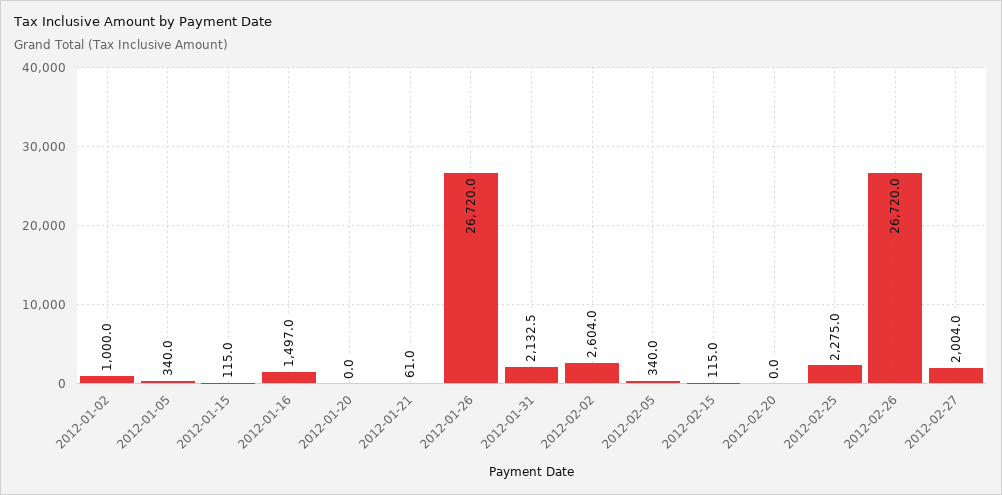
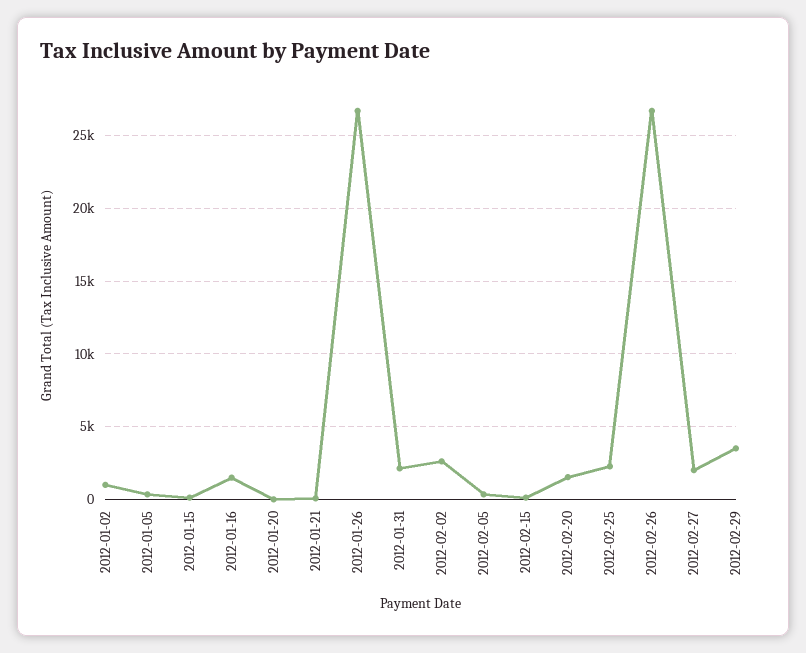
2012-02-20: 0 -> 1500
2012-02-29: none -> 3500

